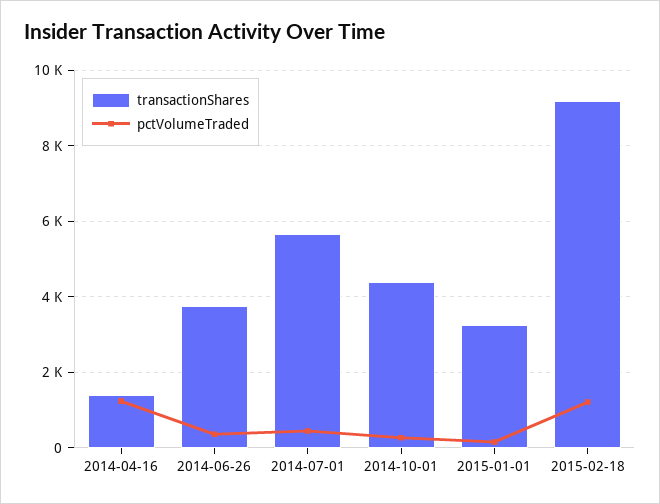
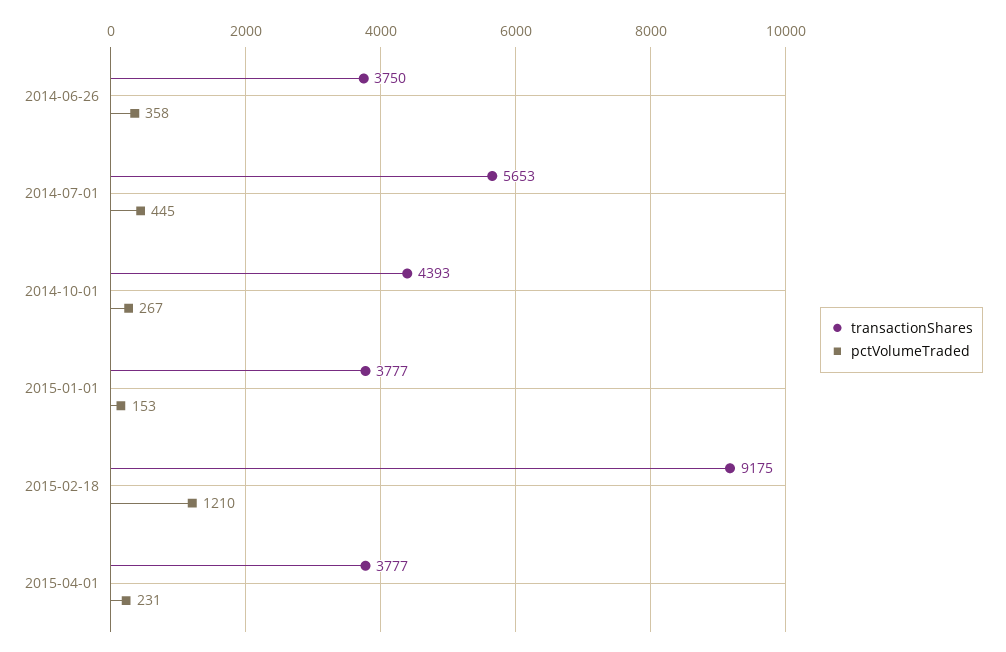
transactionShares, 2014-04-16: 1400 -> none
pctVolumeTraded, 2014-04-16: 1200 -> none
transactionShares, 2015-01-01: 3200 -> 3777
transactionShares, 2015-04-01: none -> 3777
pctVolumeTraded, 2015-04-01: none -> 231

